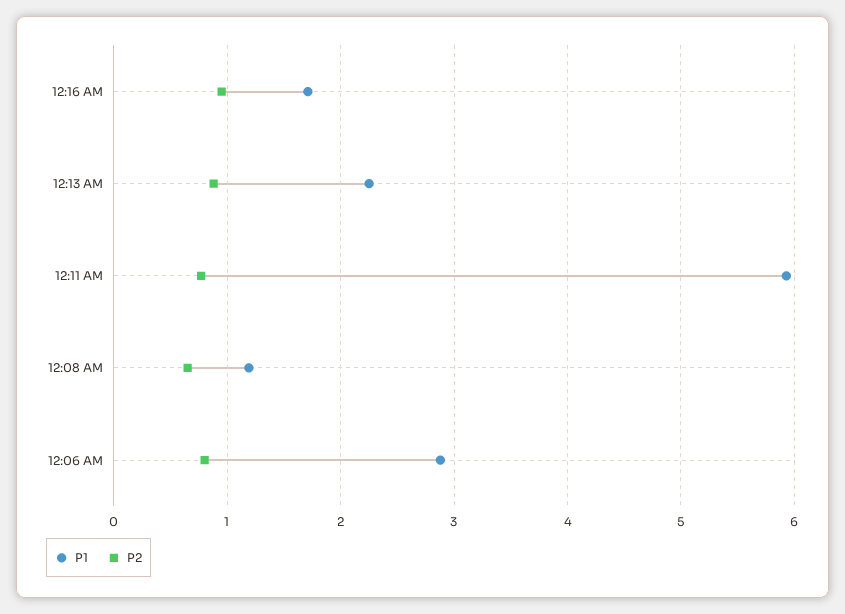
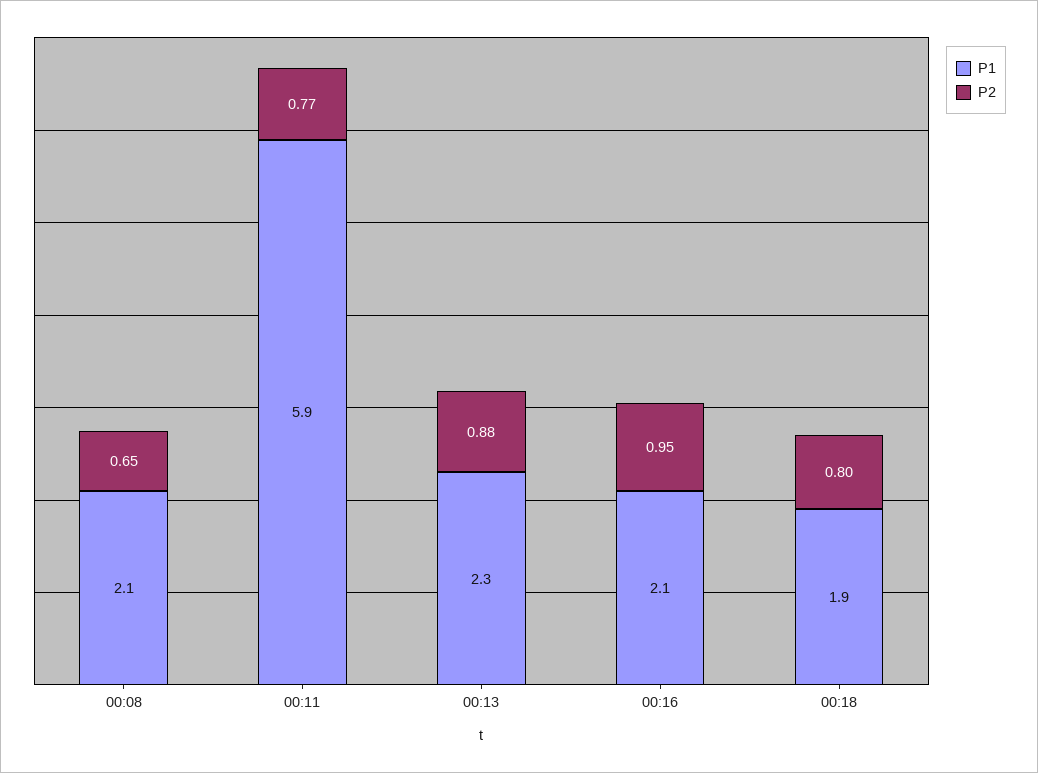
P1, 12:16 AM: 1.7 -> 2.1
P1, 12:08 AM: 1.2 -> 2.1
P1, 12:06 AM: 2.9 -> none
P2, 12:06 AM: 0.8 -> none
P1, 00:18: none -> 1.9
P2, 00:18: none -> 0.8

